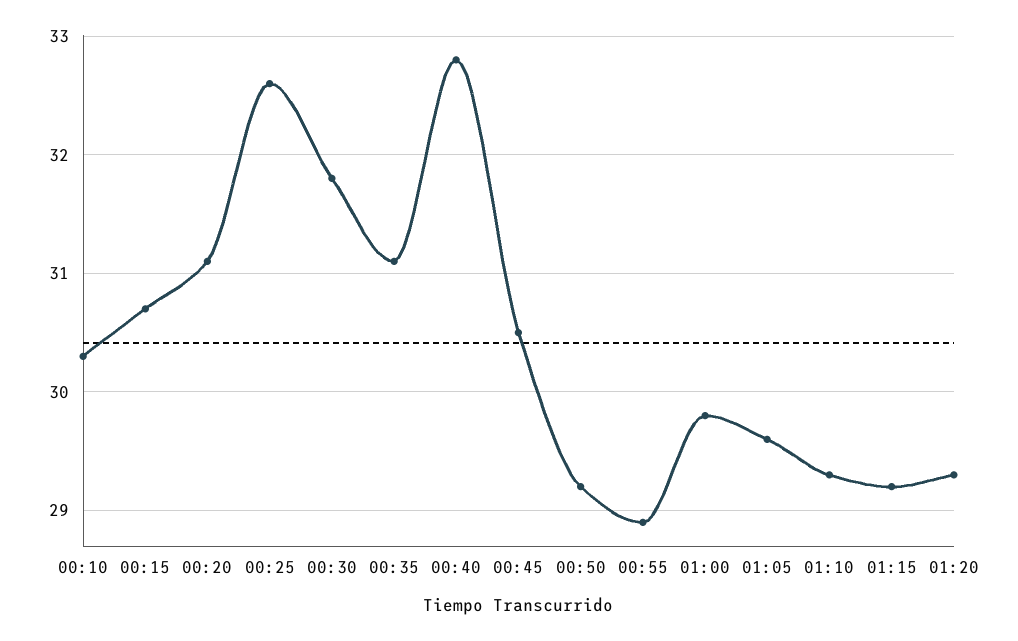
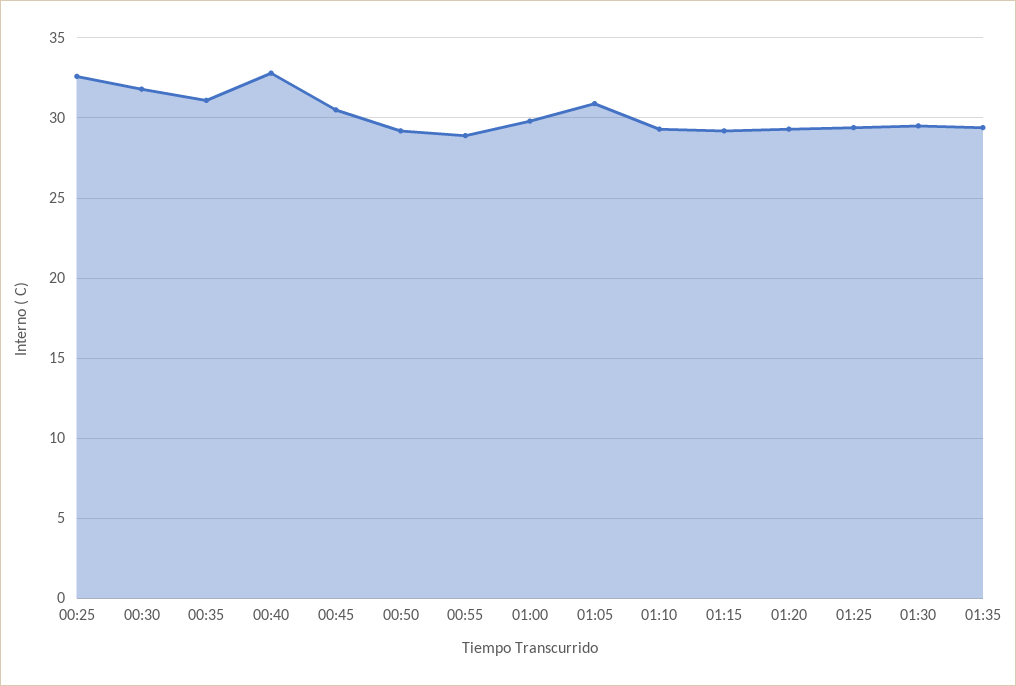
00:10: 30.3 -> none
00:15: 30.7 -> none
00:20: 31.1 -> none
01:05: 29.6 -> 31
01:25: none -> 29.5
01:30: none -> 29.5
01:35: none -> 29.5

